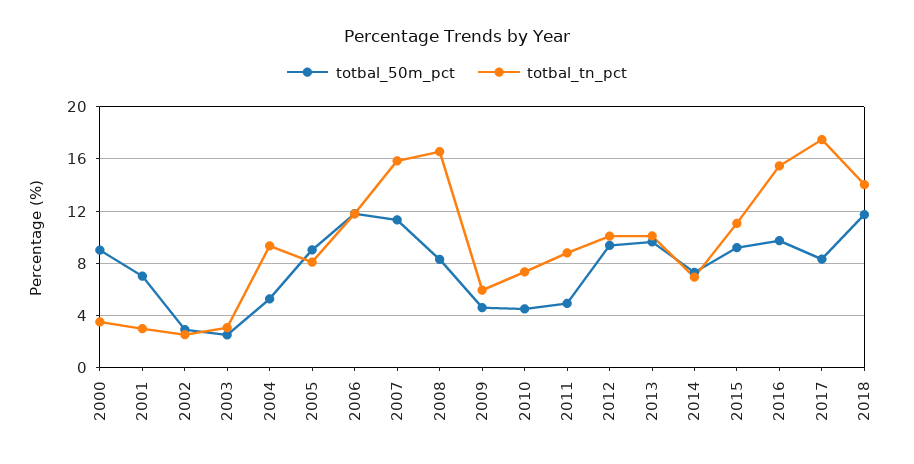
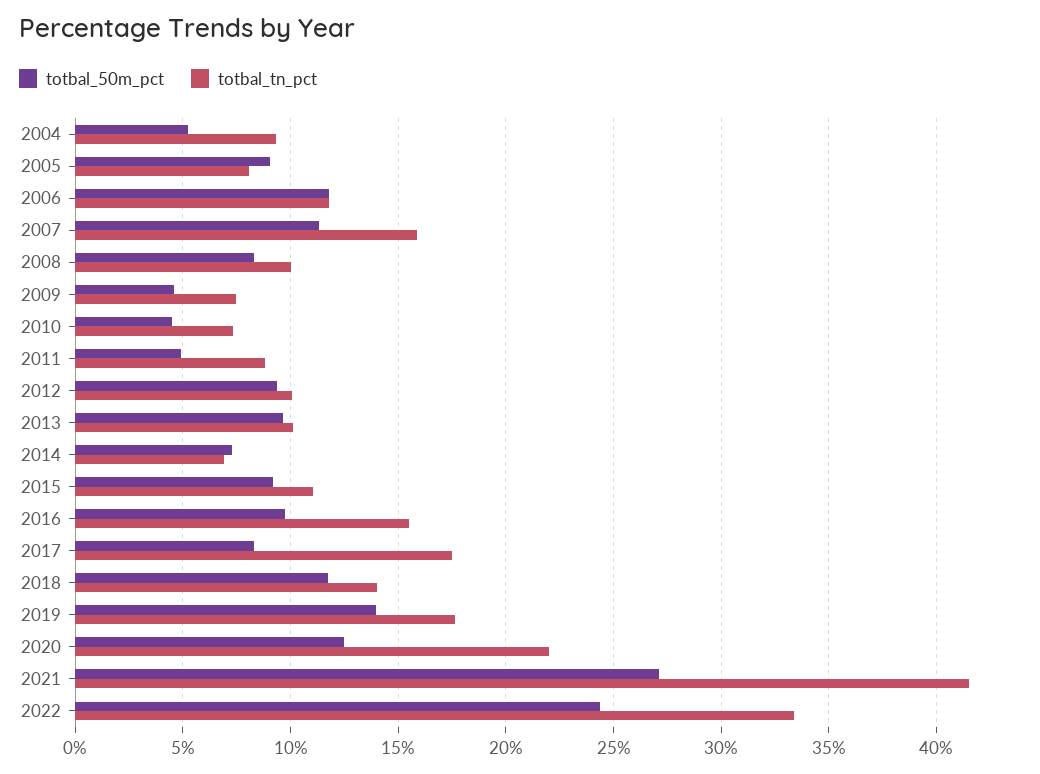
totbal_50m_pct, 2000: 9 -> none
totbal_tn_pct, 2000: 3.5 -> none
totbal_50m_pct, 2001: 7 -> none
totbal_tn_pct, 2001: 3 -> none
totbal_50m_pct, 2002: 3 -> none
totbal_tn_pct, 2002: 2.5 -> none
totbal_50m_pct, 2003: 2.5 -> none
totbal_tn_pct, 2003: 3 -> none
totbal_tn_pct, 2008: 16.5 -> 10
totbal_tn_pct, 2009: 6 -> 7.5
totbal_50m_pct, 2019: none -> 14
totbal_tn_pct, 2019: none -> 17.5
totbal_50m_pct, 2020: none -> 12.5
totbal_tn_pct, 2020: none -> 22
totbal_50m_pct, 2021: none -> 27
totbal_tn_pct, 2021: none -> 41.5
totbal_50m_pct, 2022: none -> 24.5
totbal_tn_pct, 2022: none -> 33.5

